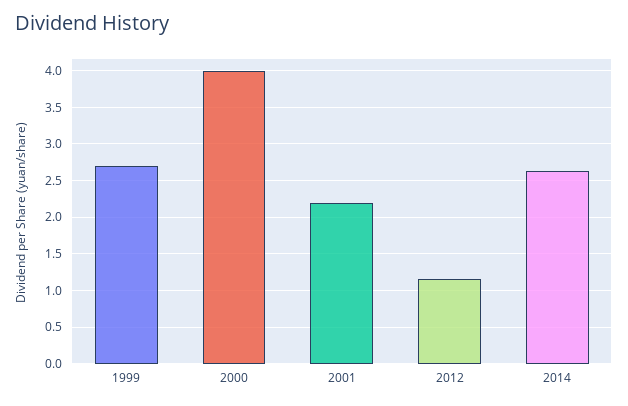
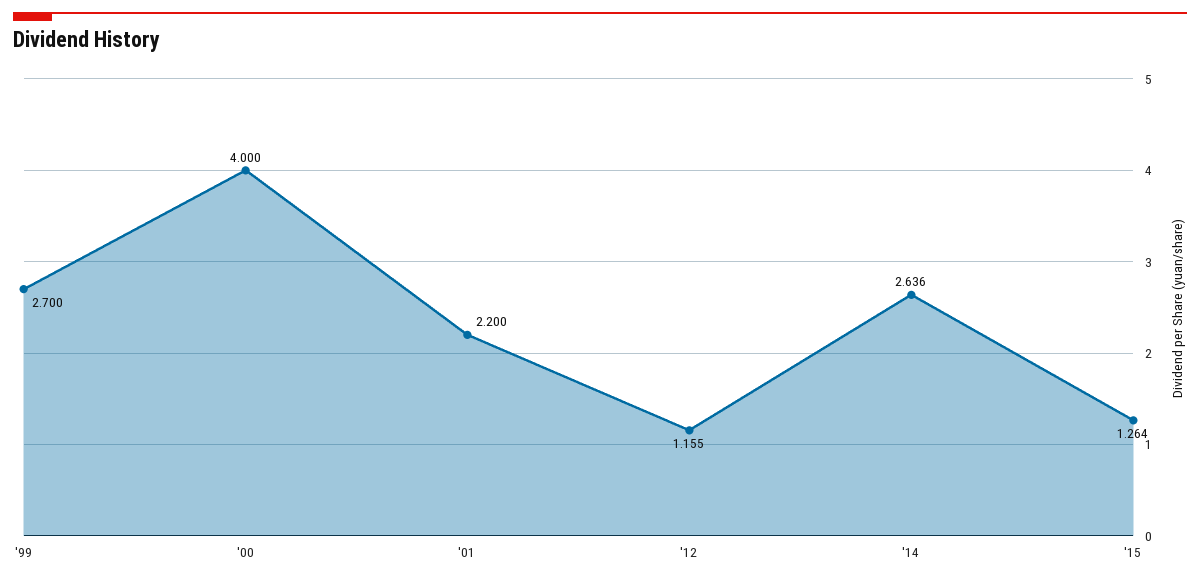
'15: none -> 1.264

